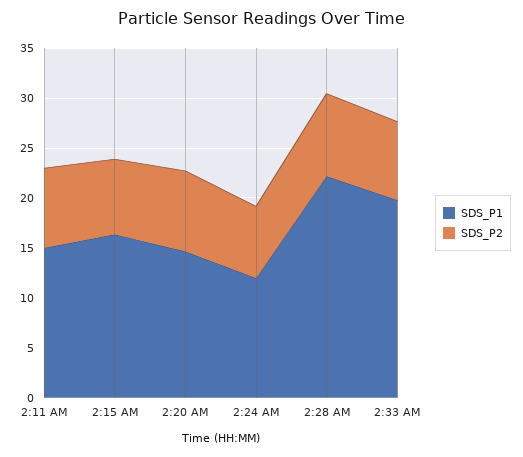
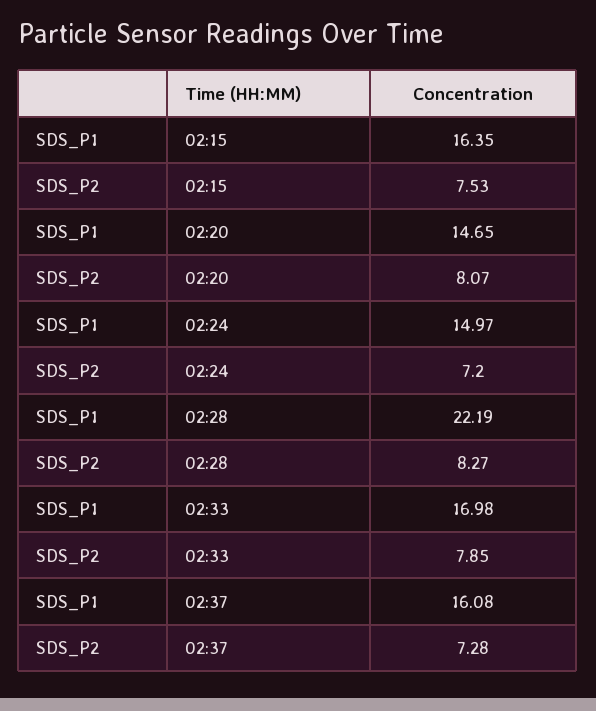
SDS_P1, 2:11 AM: 15 -> none
SDS_P2, 2:11 AM: 8 -> none
SDS_P1, 2:24 AM: 12 -> 14.97
SDS_P1, 2:33 AM: 20 -> 16.98
SDS_P1, 02:37: none -> 16.08
SDS_P2, 02:37: none -> 7.28

